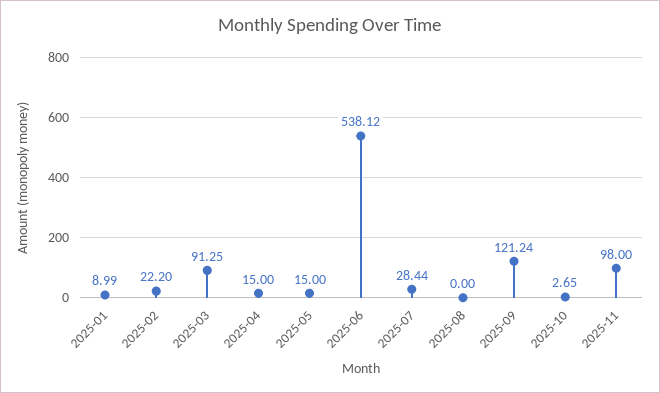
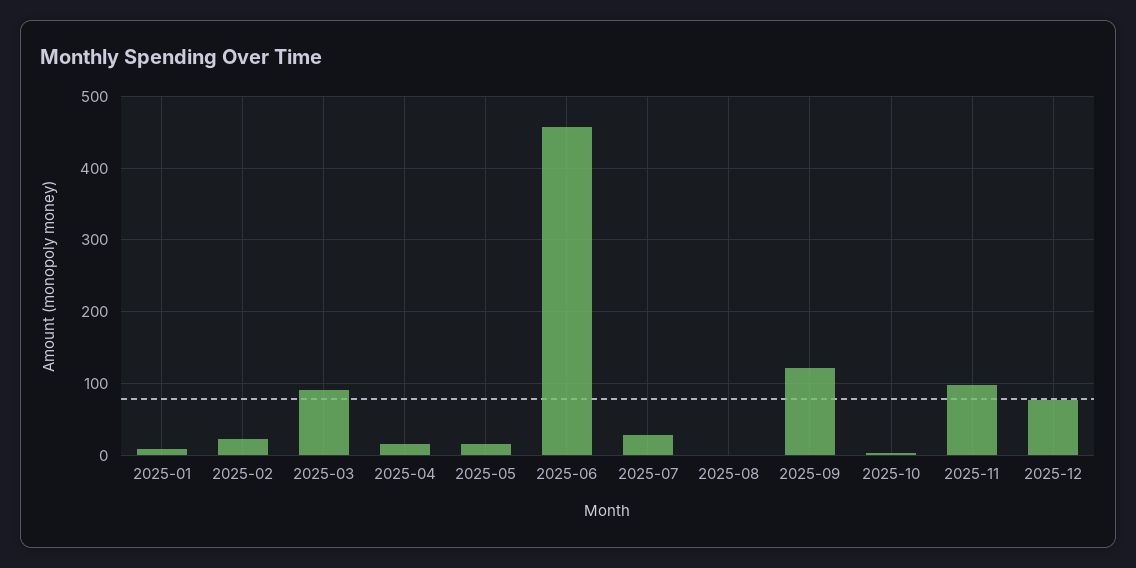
2025-06: 538.12 -> 460
2025-12: none -> 80

